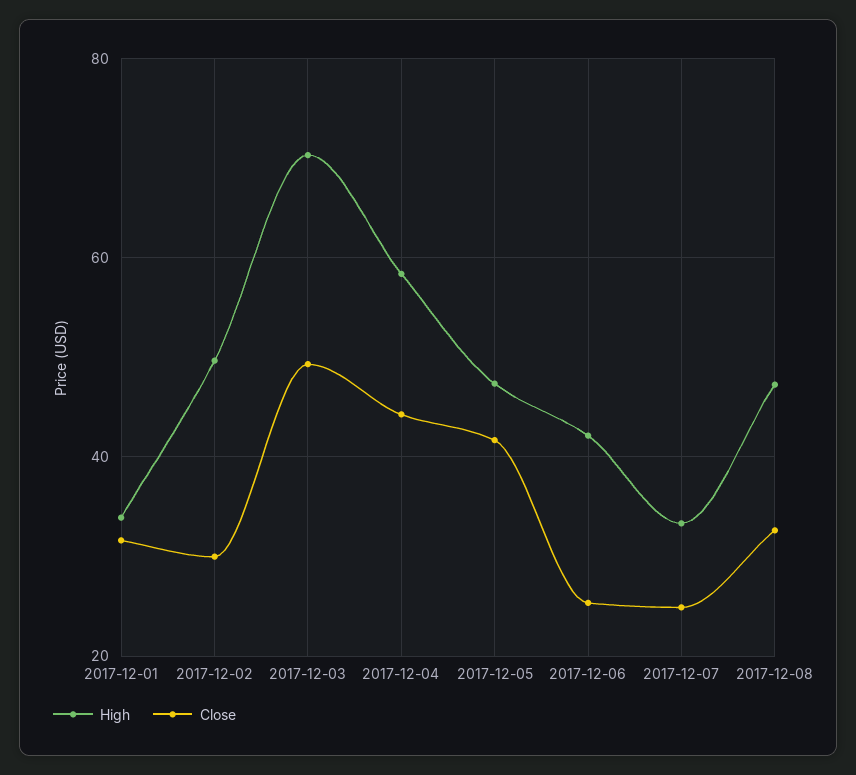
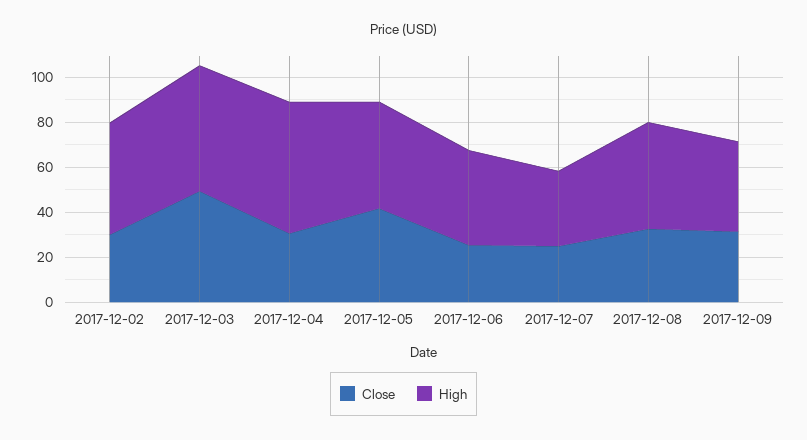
High, 2017-12-01: 34 -> none
Close, 2017-12-01: 32 -> none
High, 2017-12-03: 70 -> 55
Close, 2017-12-04: 44 -> 30
Close, 2017-12-09: none -> 30
High, 2017-12-09: none -> 40

